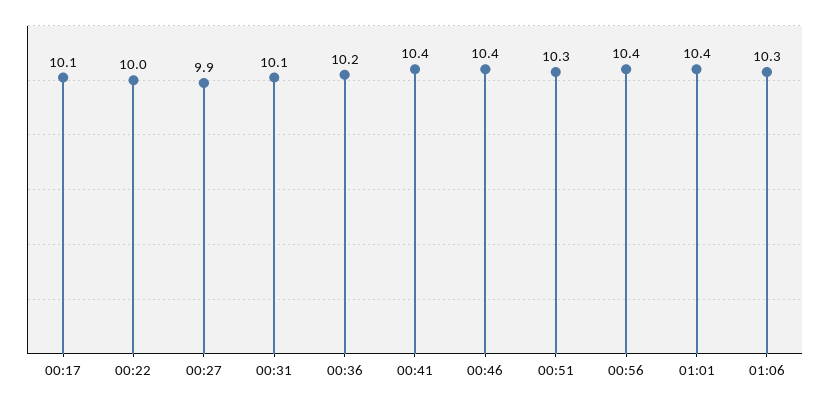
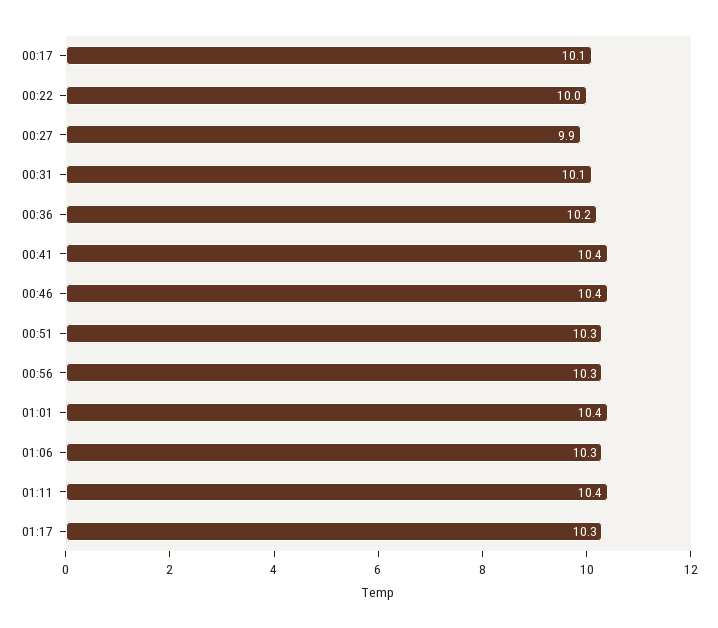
00:56: 10.4 -> 10.3
01:11: none -> 10.4
01:17: none -> 10.3

